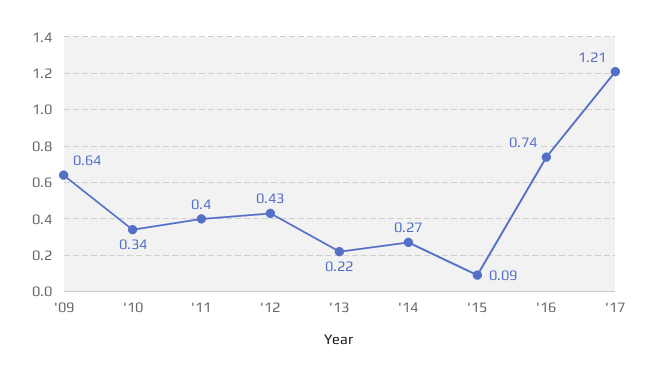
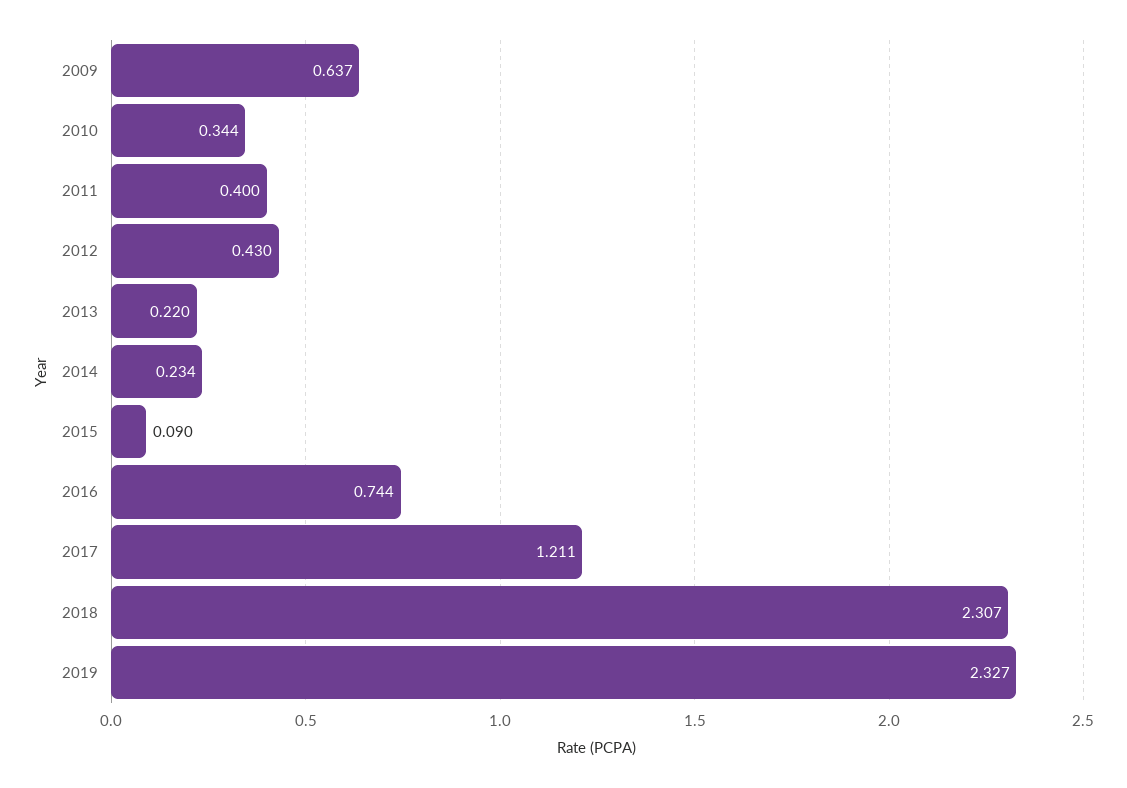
'14: 0.27 -> 0.234
2018: none -> 2.307
2019: none -> 2.327

